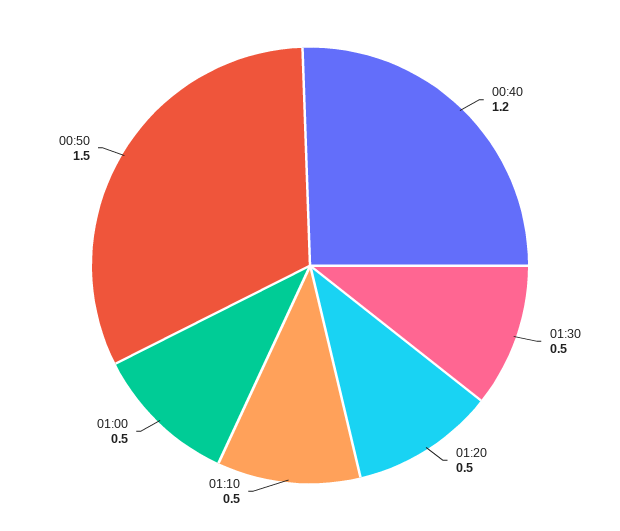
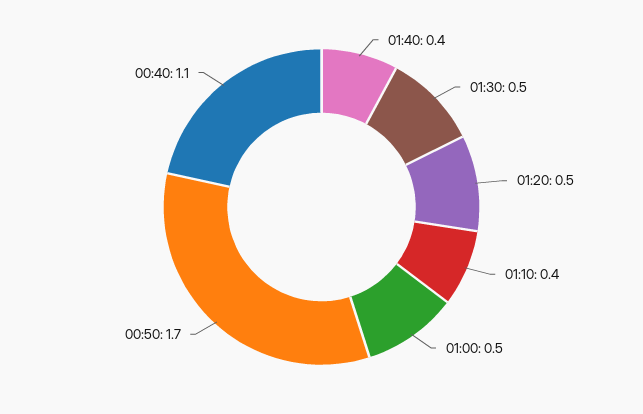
00:40: 1.2 -> 1.1
01:10: 0.5 -> 0.4
00:50: 1.5 -> 1.7
01:40: none -> 0.4

